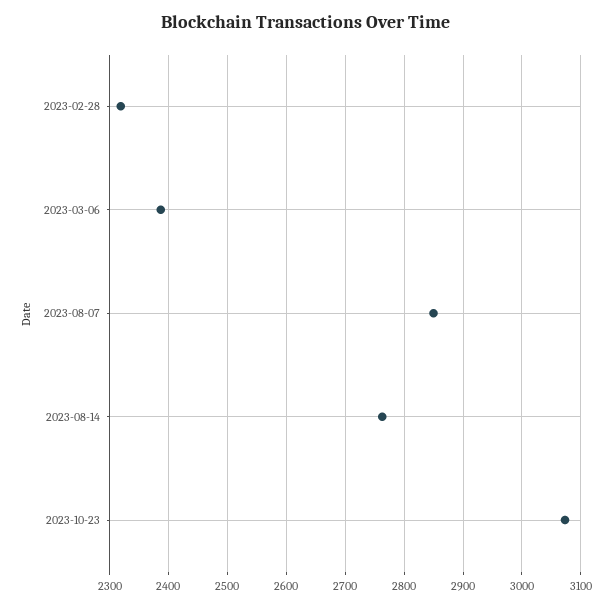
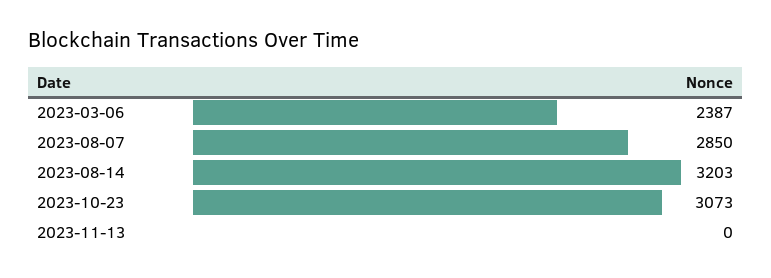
2023-02-28: 2320 -> none
2023-08-14: 2760 -> 3203
2023-11-13: none -> 0

